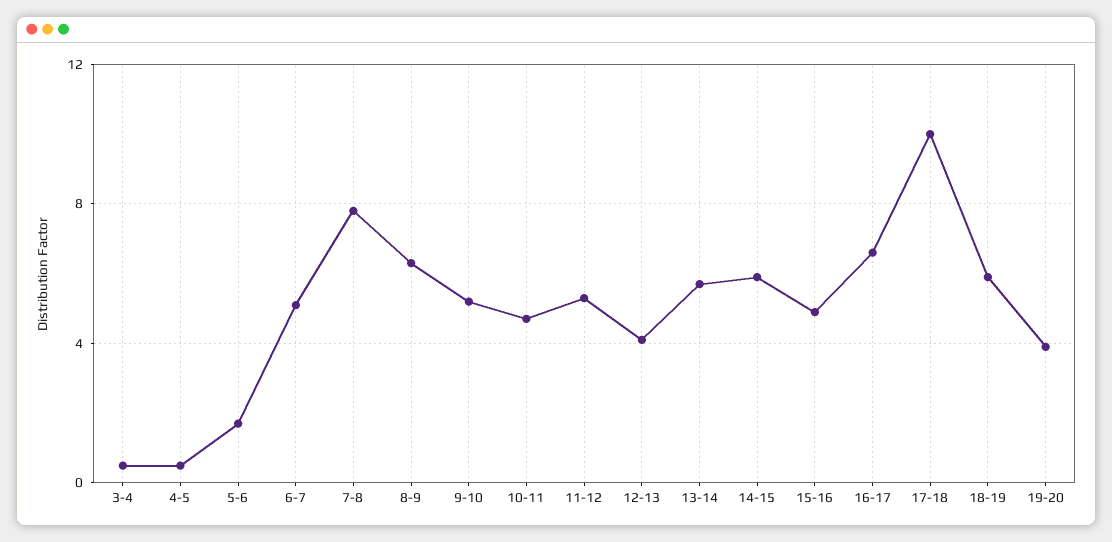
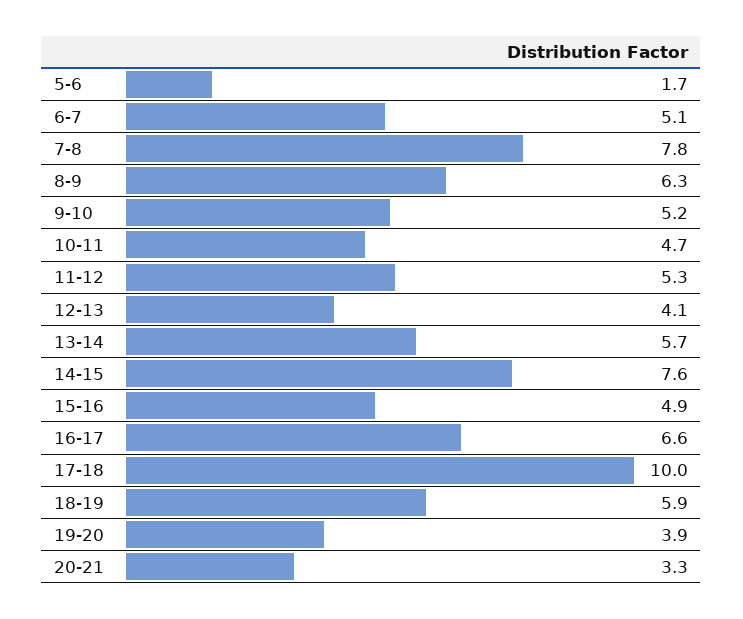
3-4: 0.5 -> none
4-5: 0.5 -> none
14-15: 6 -> 7.6
20-21: none -> 3.3

